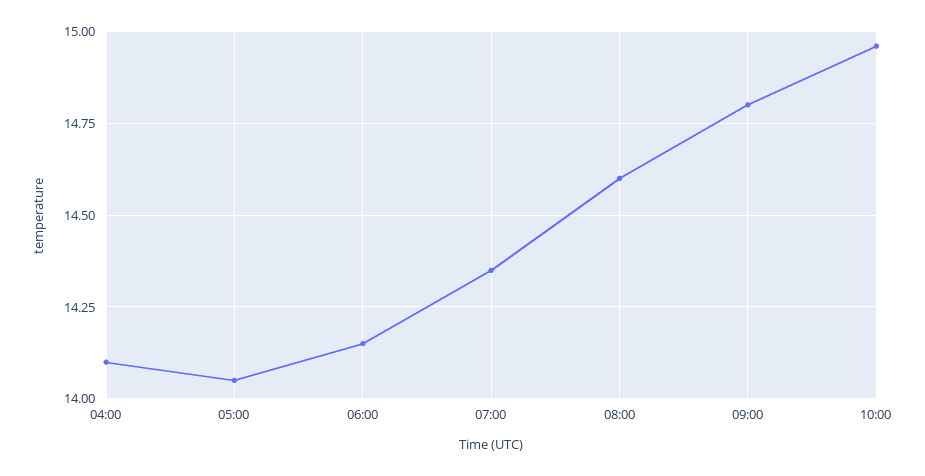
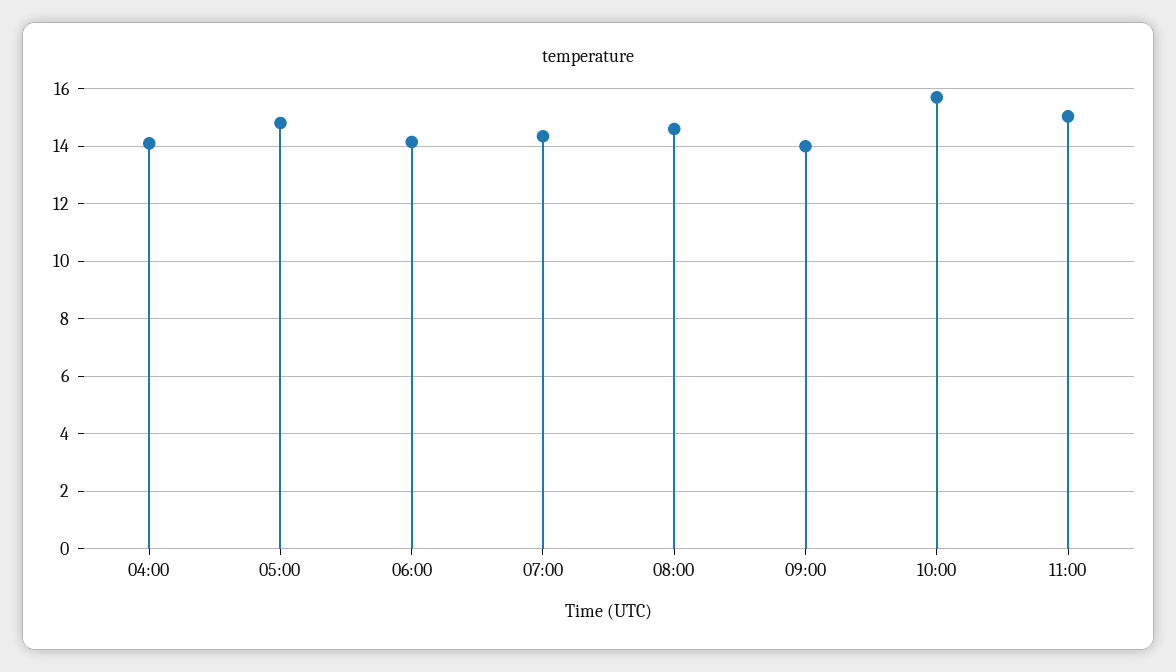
05:00: 14.05 -> 14.75
09:00: 14.8 -> 14
10:00: 14.95 -> 15.75
11:00: none -> 15

